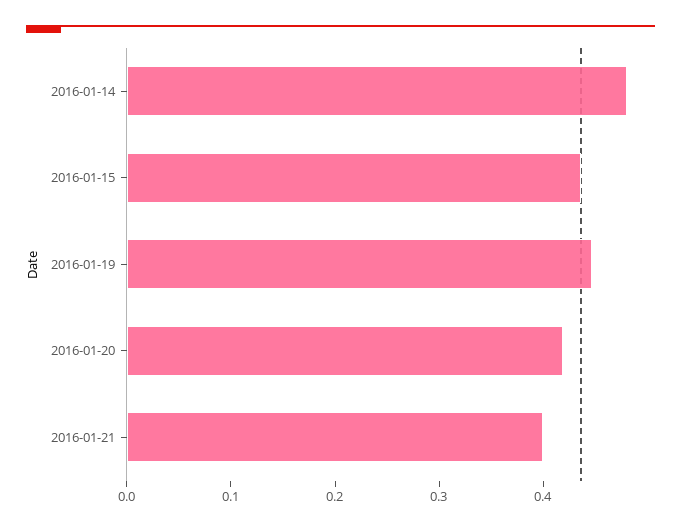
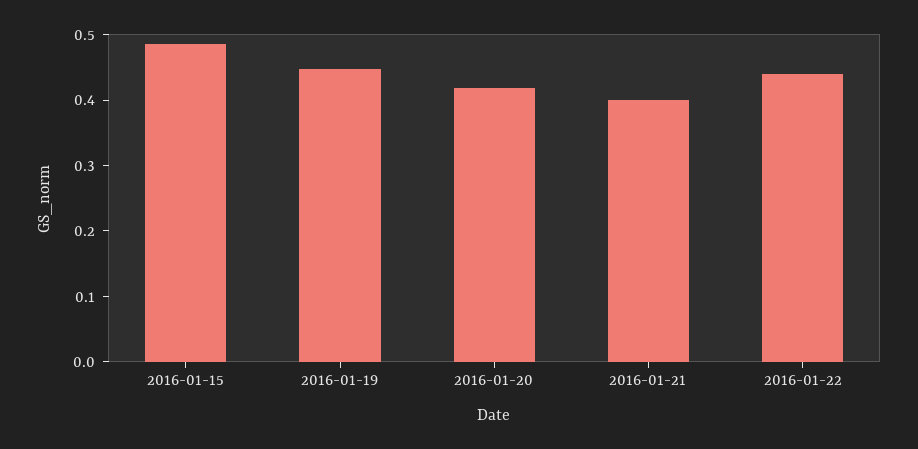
2016-01-14: 0.48 -> none
2016-01-15: 0.44 -> 0.48
2016-01-22: none -> 0.44

